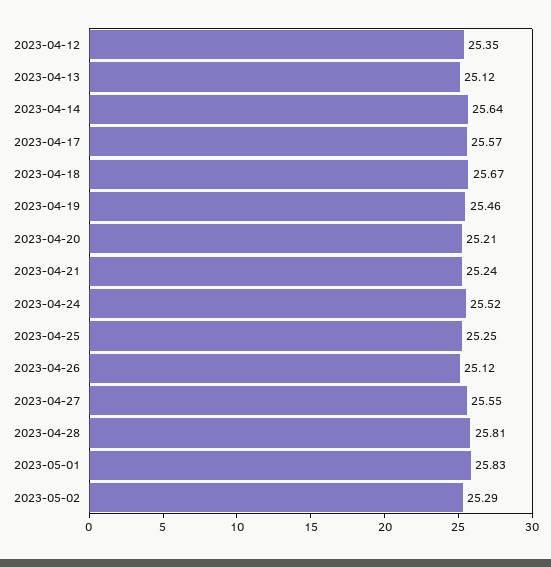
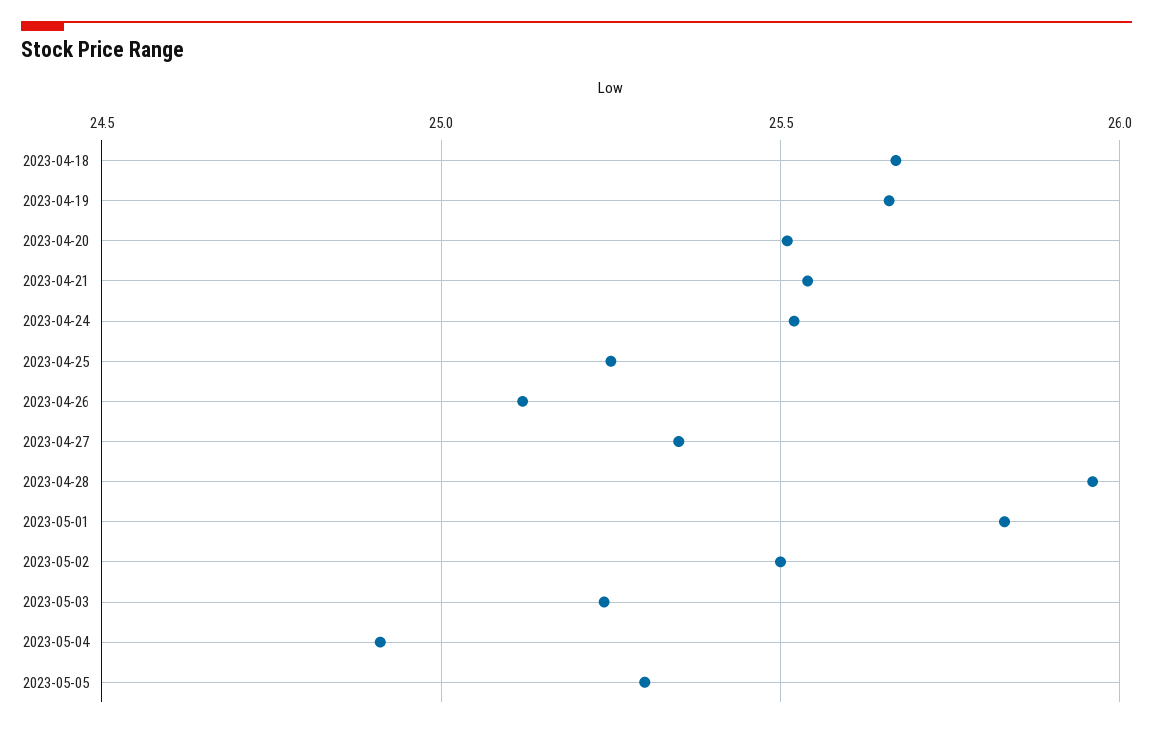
2023-04-12: 25.35 -> none
2023-04-13: 25.12 -> none
2023-04-14: 25.64 -> none
2023-04-17: 25.57 -> none
2023-04-19: 25.46 -> 25.65
2023-04-20: 25.21 -> 25.5
2023-04-21: 25.24 -> 25.55
2023-04-27: 25.55 -> 25.35
2023-04-28: 25.81 -> 25.95
2023-05-02: 25.29 -> 25.5
2023-05-03: none -> 25.25
2023-05-04: none -> 24.9
2023-05-05: none -> 25.3

